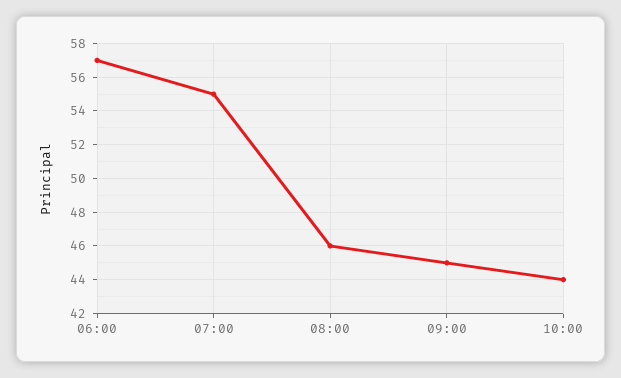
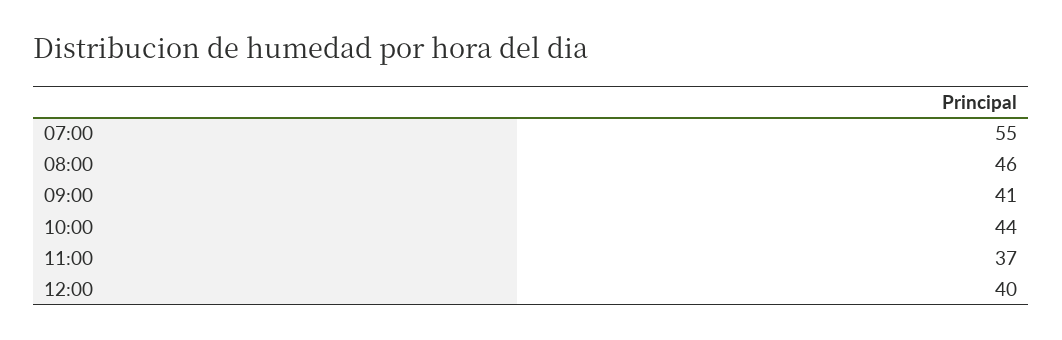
06:00: 57 -> none
09:00: 45 -> 41
11:00: none -> 37
12:00: none -> 40

